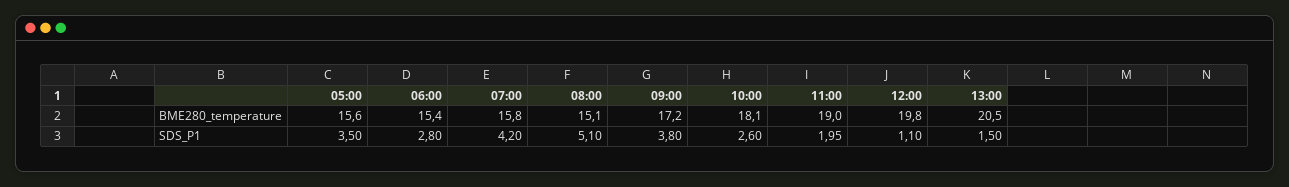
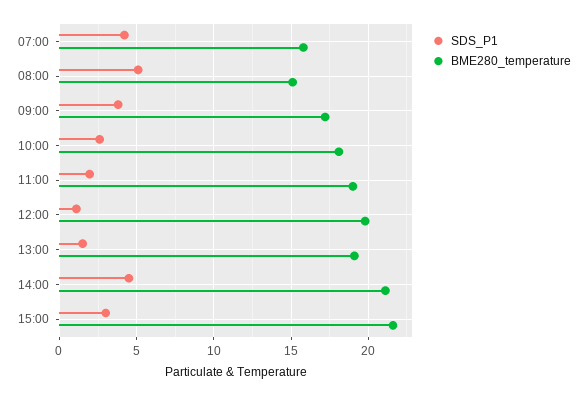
BME280_temperature, 05:00: 15.6 -> none
BME280_temperature, 06:00: 15.4 -> none
BME280_temperature, 13:00: 20.5 -> 19
SDS_P1, 05:00: 3.5 -> none
SDS_P1, 06:00: 2.8 -> none
SDS_P1, 14:00: none -> 4.5
BME280_temperature, 14:00: none -> 21
SDS_P1, 15:00: none -> 3
BME280_temperature, 15:00: none -> 21.5

